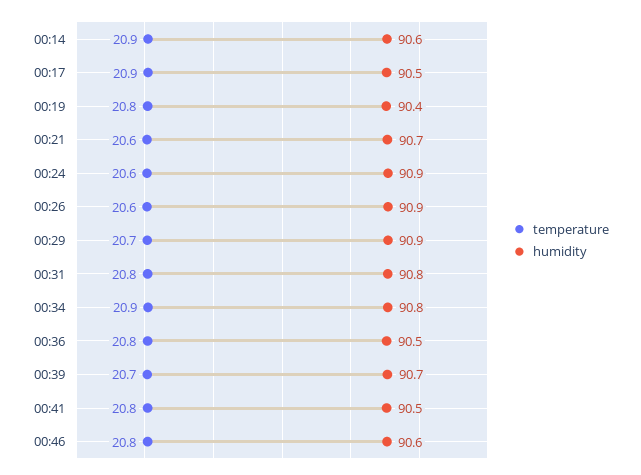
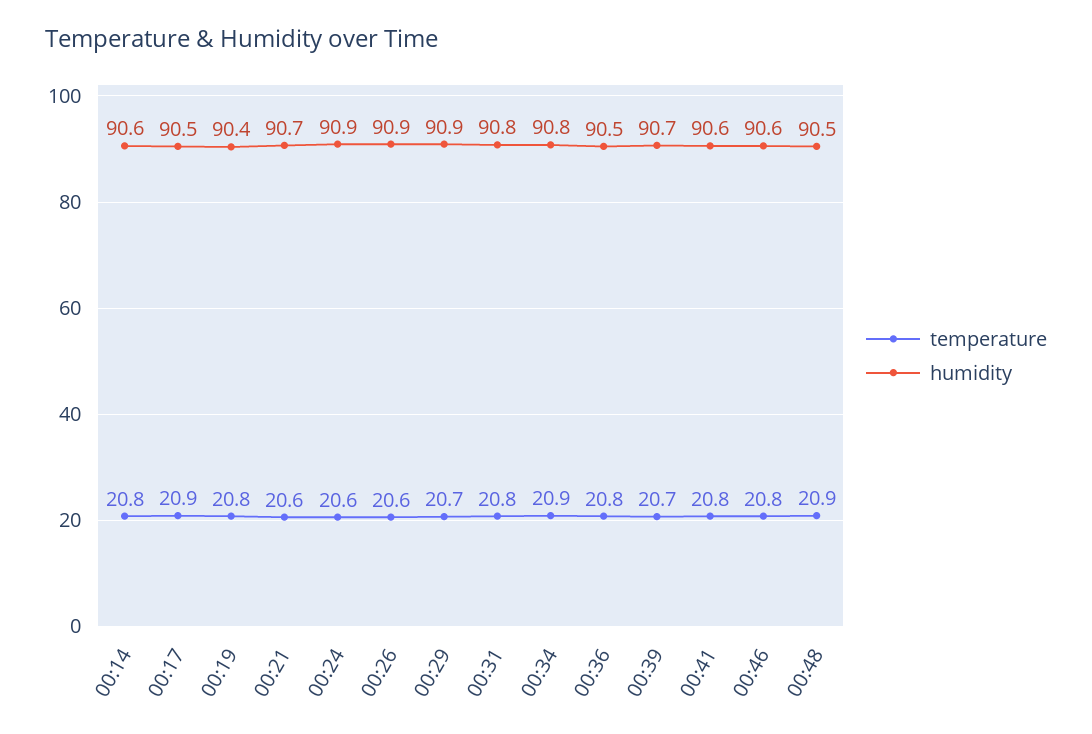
temperature, 00:14: 20.9 -> 20.8
humidity, 00:41: 90.5 -> 90.6
temperature, 00:48: none -> 20.9
humidity, 00:48: none -> 90.5

